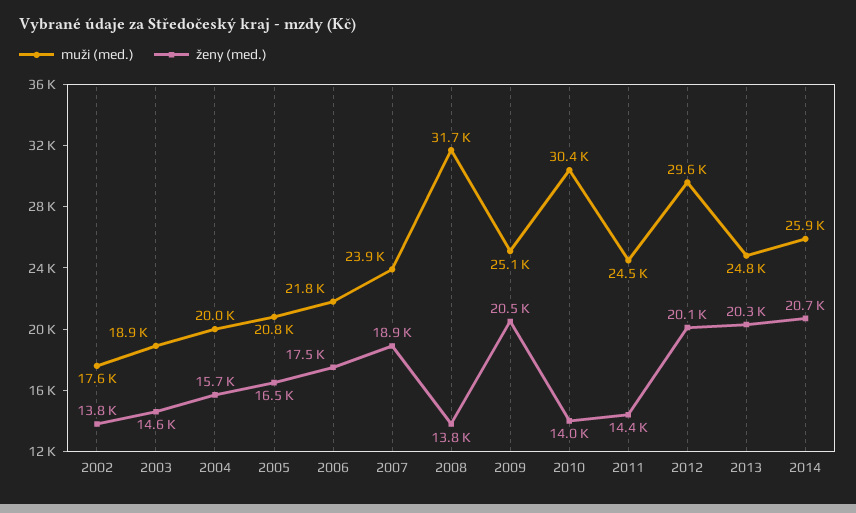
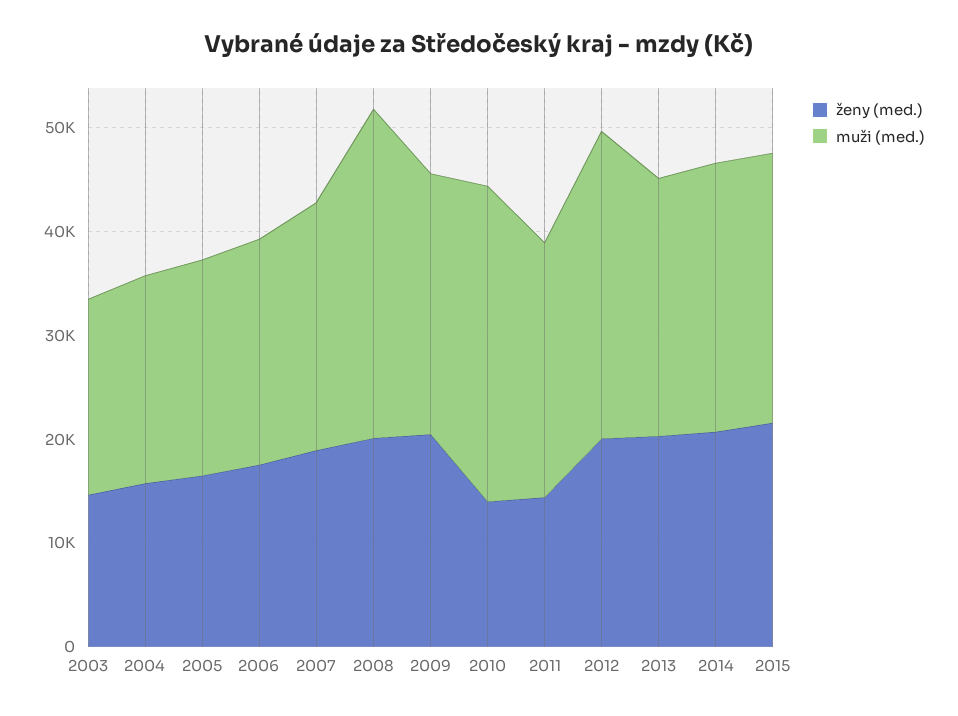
muži (med.), 2002: 17600 -> none
ženy (med.), 2002: 13800 -> none
ženy (med.), 2008: 13800 -> 20000
ženy (med.), 2015: none -> 22000
muži (med.), 2015: none -> 26000

